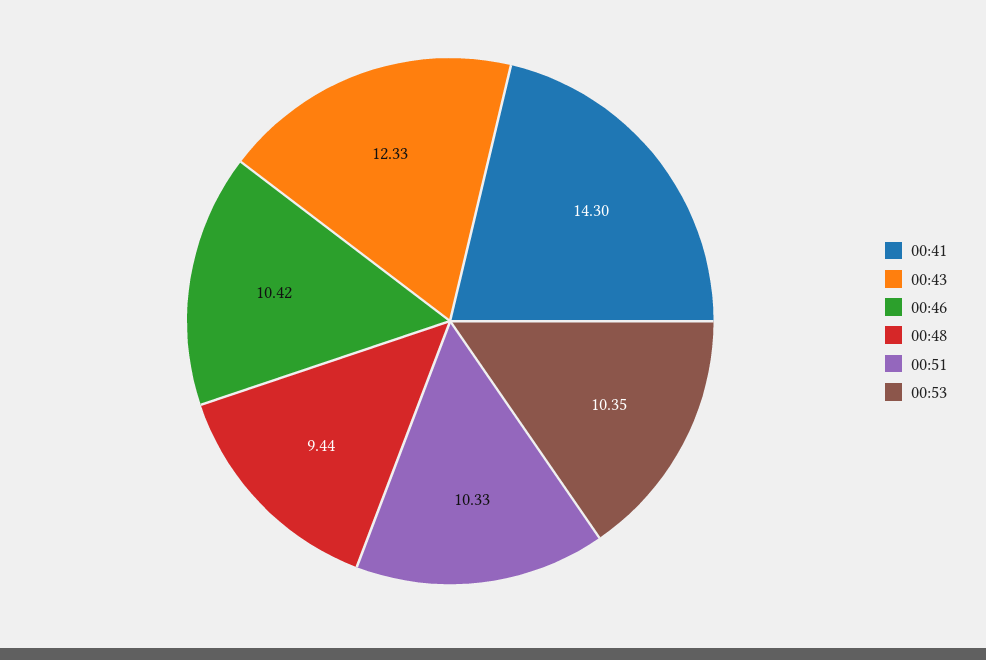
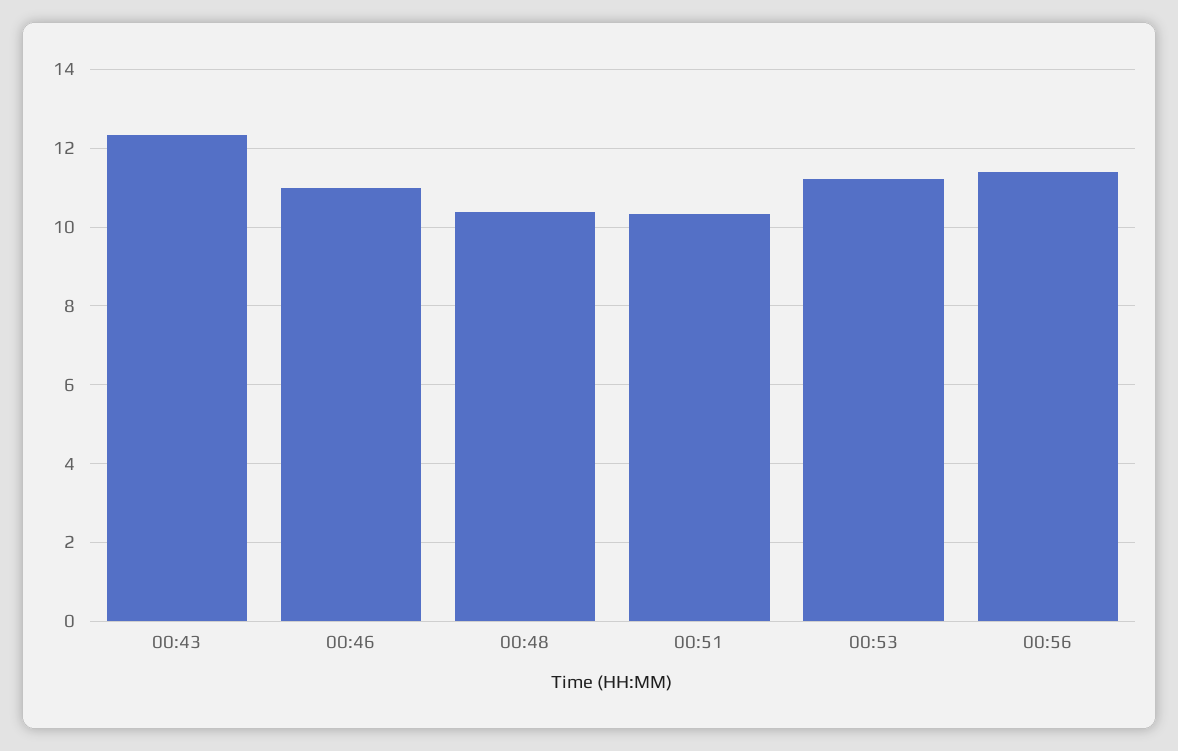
00:41: 14.3 -> none
00:46: 10.42 -> 11
00:48: 9.44 -> 10.4
00:53: 10.35 -> 11.2
00:56: none -> 11.4

